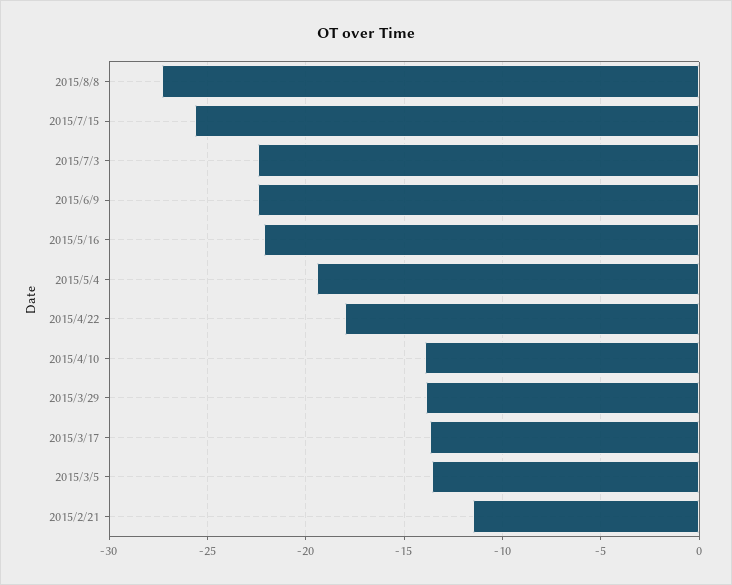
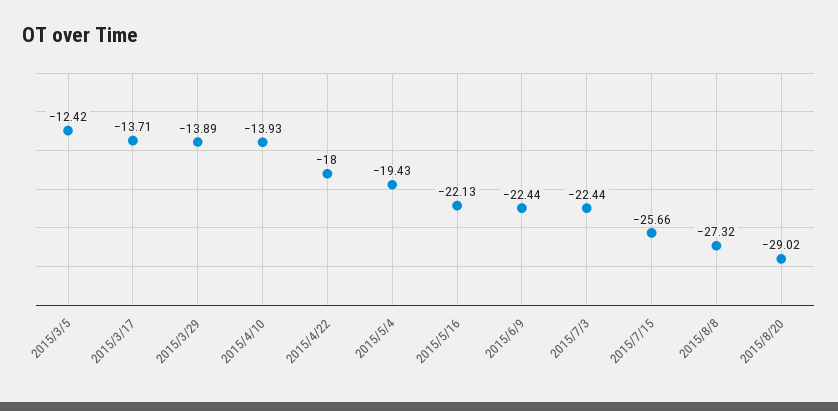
2015/3/5: -13.5 -> -12.42
2015/2/21: -11.5 -> none
2015/8/20: none -> -29.02

